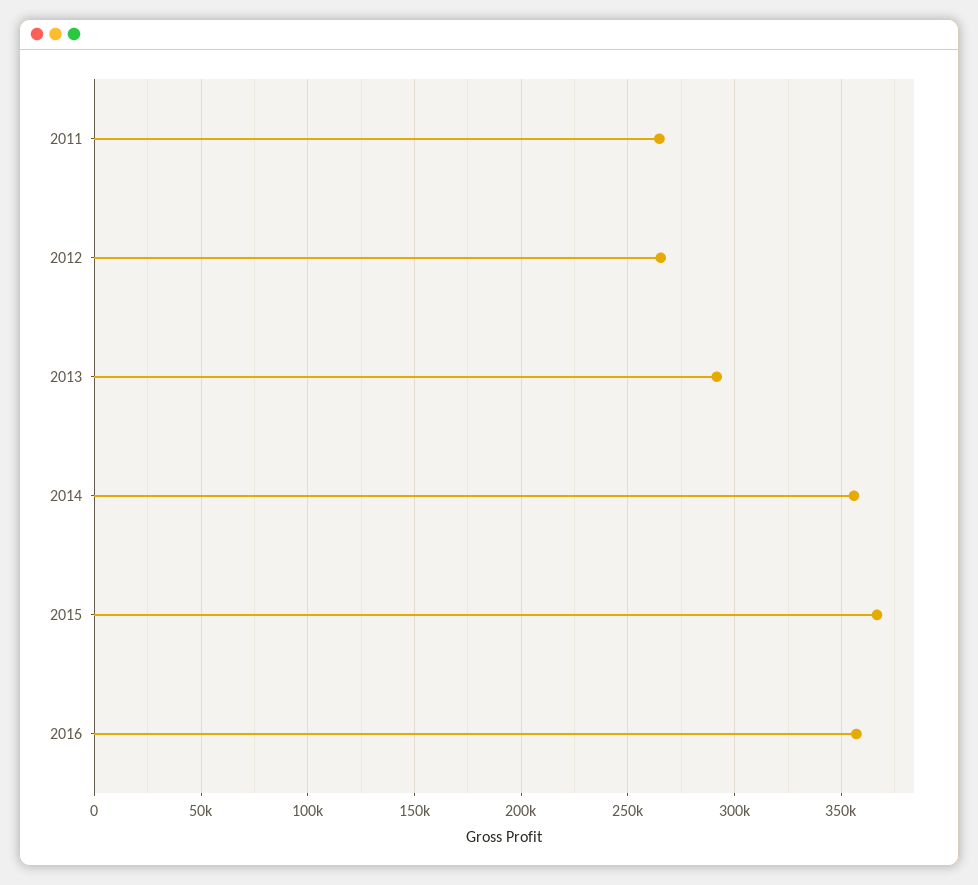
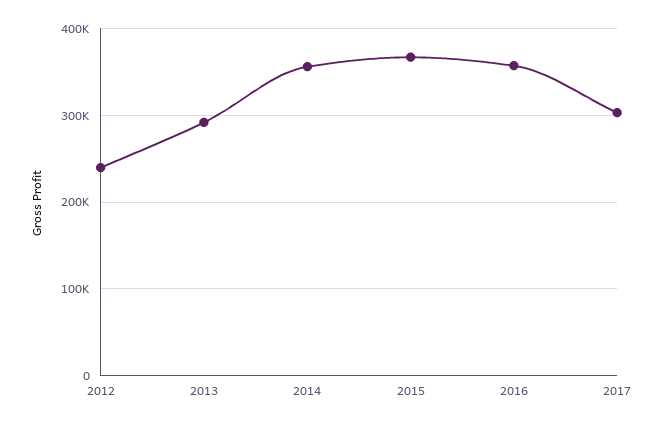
2011: 265000 -> none
2012: 265000 -> 240000
2017: none -> 300000

